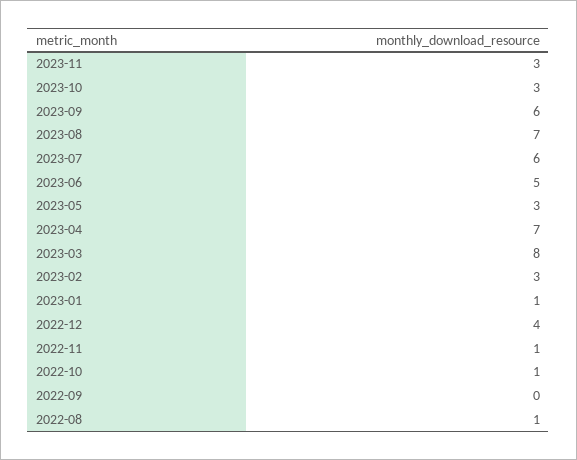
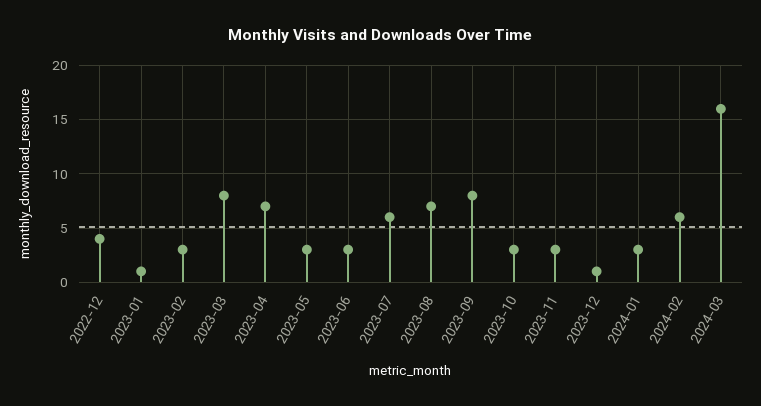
2023-09: 6 -> 8
2023-06: 5 -> 3
2022-11: 1 -> none
2022-10: 1 -> none
2022-09: 0 -> none
2022-08: 1 -> none
2023-12: none -> 1
2024-01: none -> 3
2024-02: none -> 6
2024-03: none -> 16

